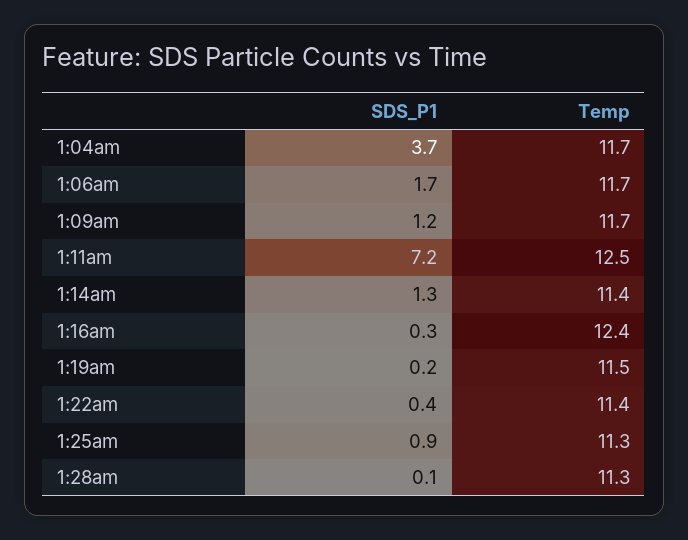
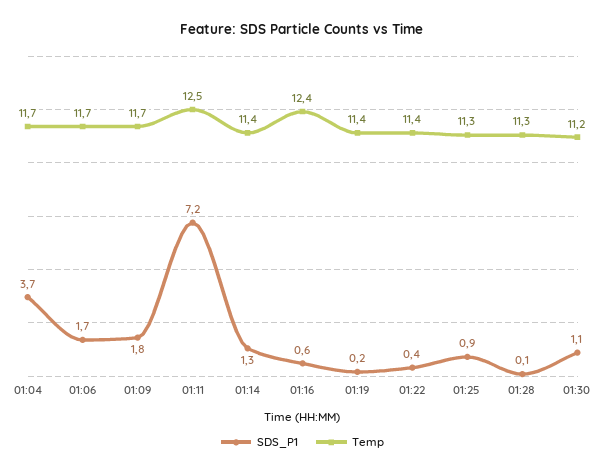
SDS_P1, 1:09am: 1.2 -> 1.8
SDS_P1, 1:16am: 0.3 -> 0.6
Temp, 1:19am: 11.5 -> 11.4
SDS_P1, 01:30: none -> 1.1
Temp, 01:30: none -> 11.2

